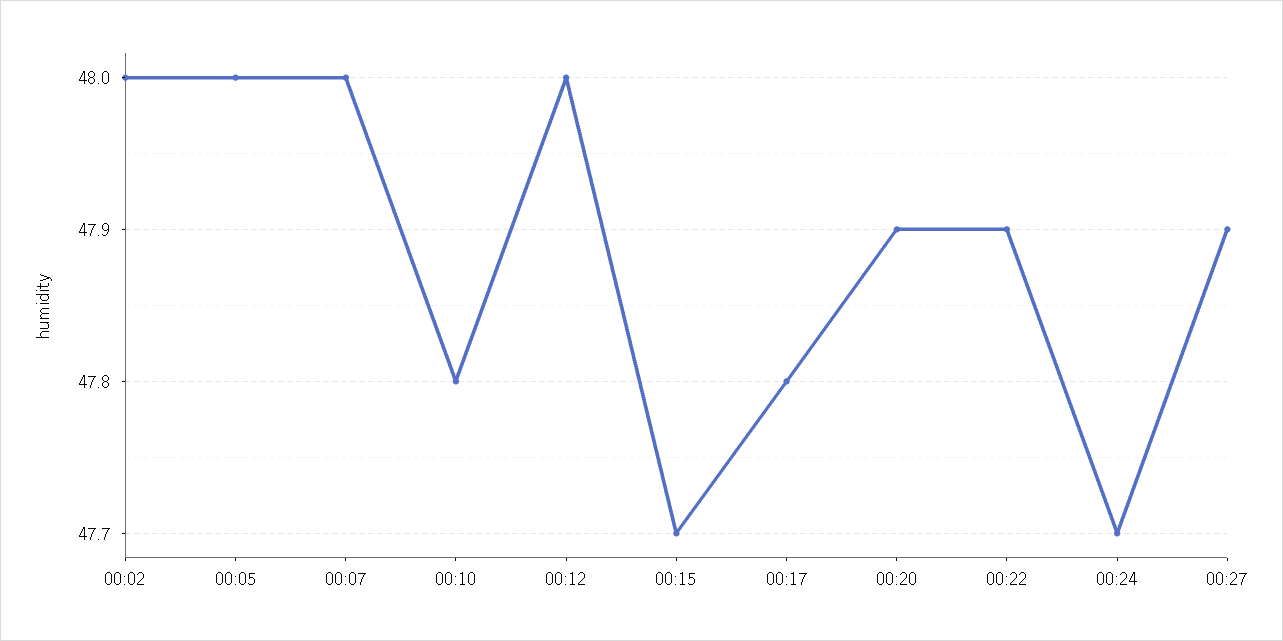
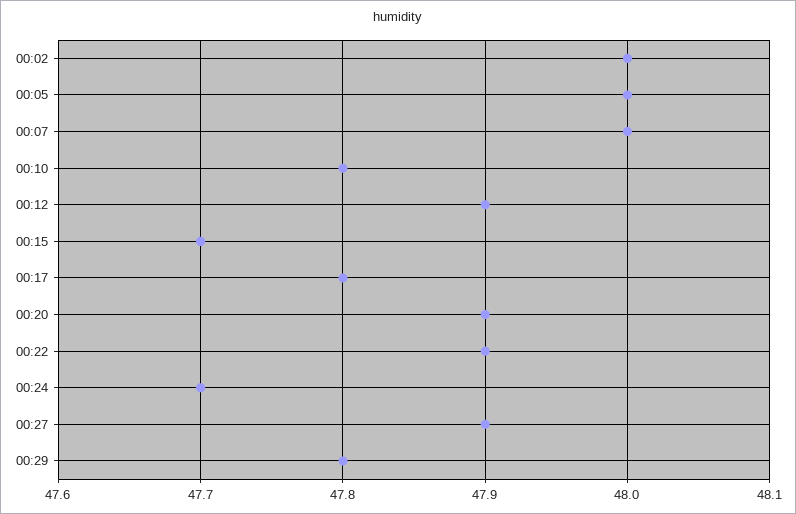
00:12: 48 -> 47.9
00:29: none -> 47.8

